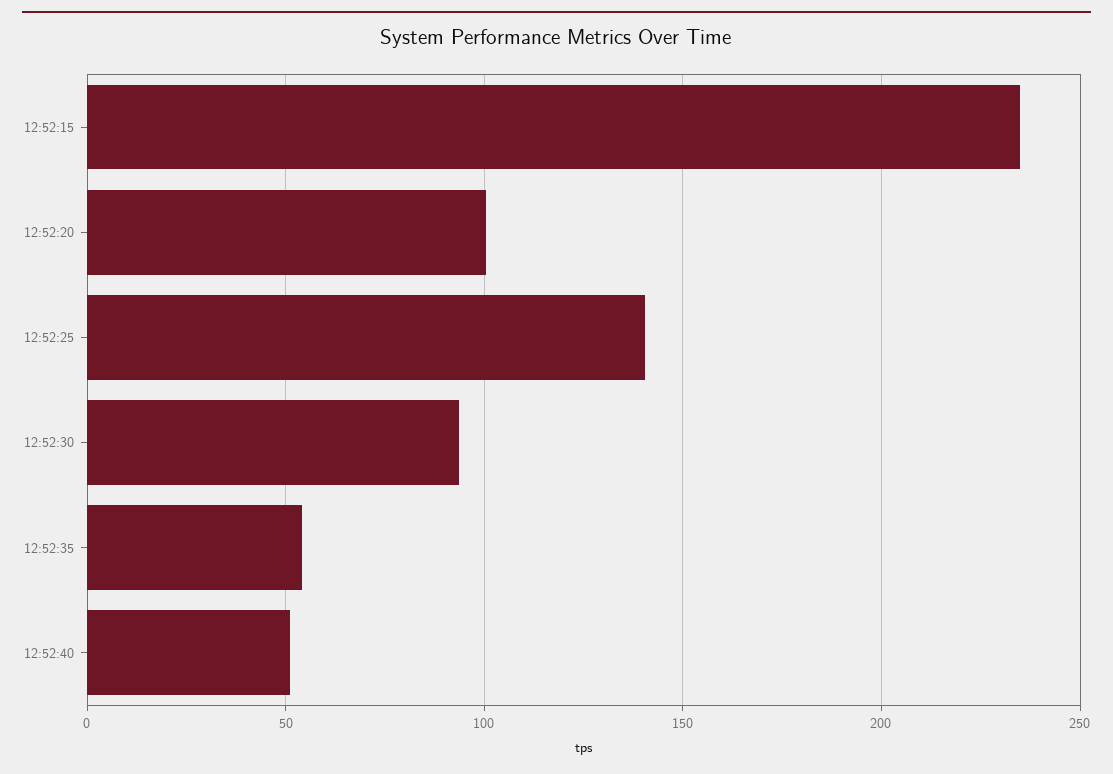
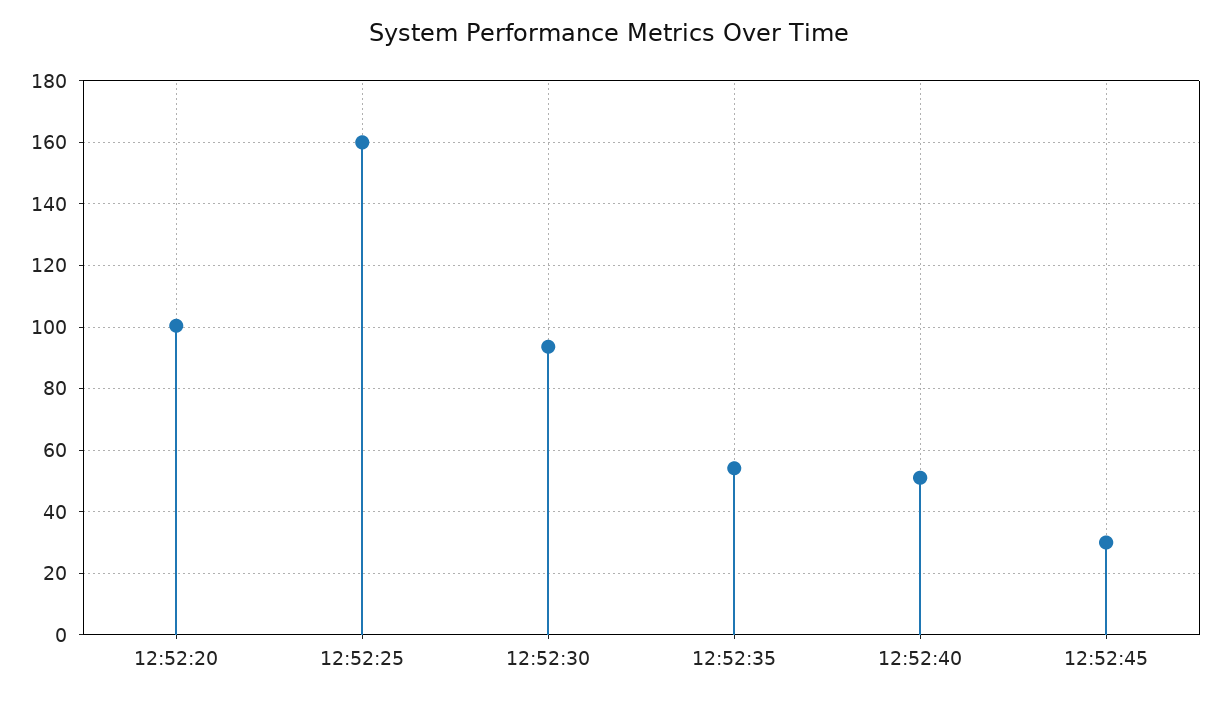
12:52:15: 235 -> none
12:52:25: 140 -> 160
12:52:45: none -> 30

